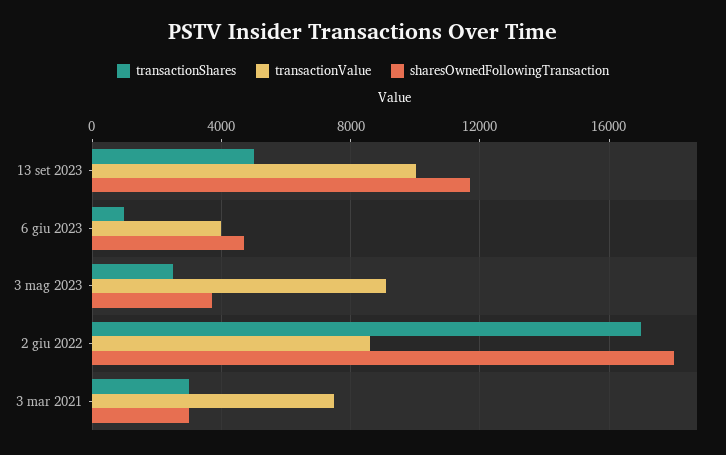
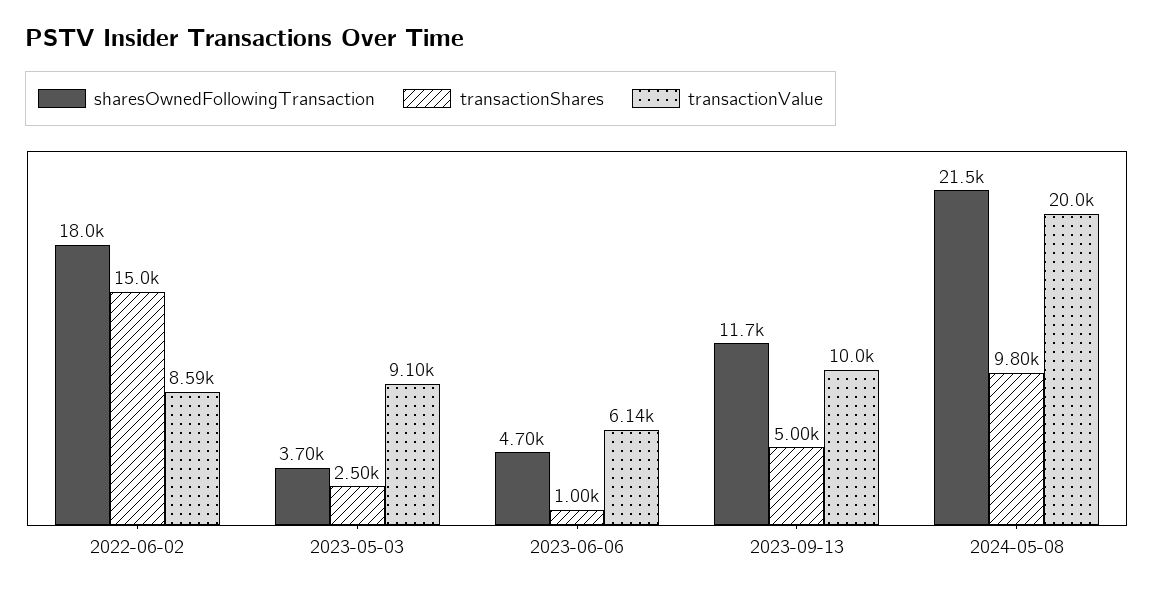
transactionValue, 6 giu 2023: 4000 -> 6140
transactionShares, 2 giu 2022: 17000 -> 15000
transactionShares, 3 mar 2021: 3000 -> none
transactionValue, 3 mar 2021: 7500 -> none
sharesOwnedFollowingTransaction, 3 mar 2021: 3000 -> none
sharesOwnedFollowingTransaction, 2024-05-08: none -> 21500
transactionShares, 2024-05-08: none -> 9800
transactionValue, 2024-05-08: none -> 20000

